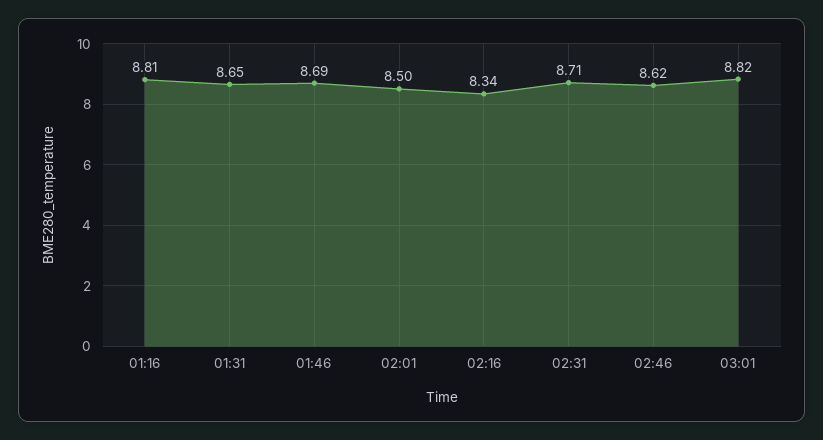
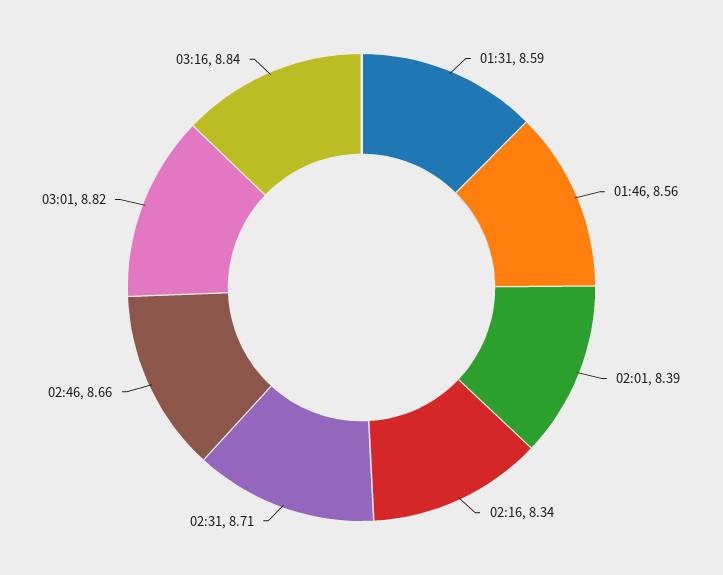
01:16: 8.81 -> none
01:31: 8.65 -> 8.59
01:46: 8.69 -> 8.56
02:01: 8.5 -> 8.39
02:46: 8.62 -> 8.66
03:16: none -> 8.84

